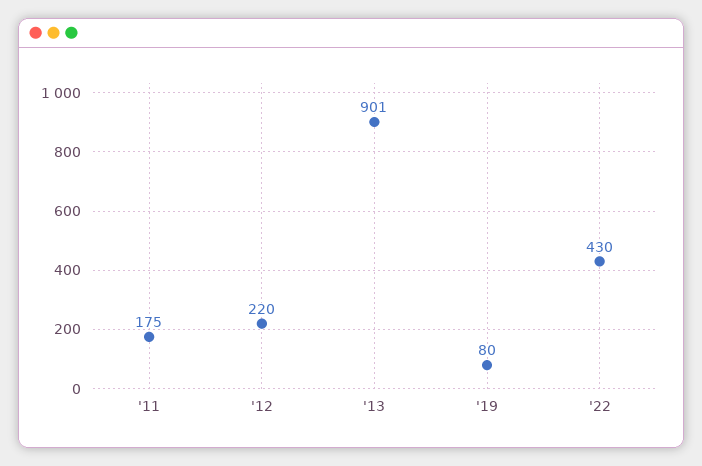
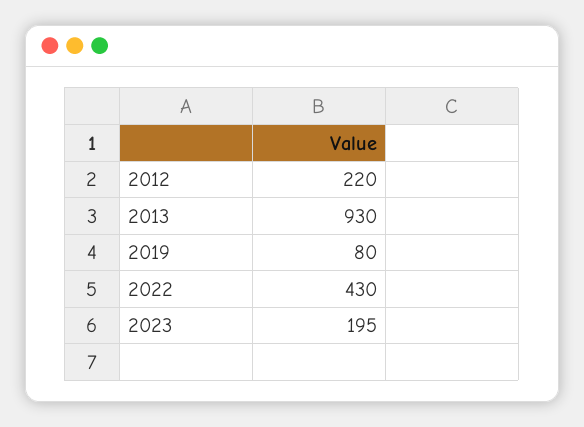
'11: 175 -> none
'13: 901 -> 930
2023: none -> 195

